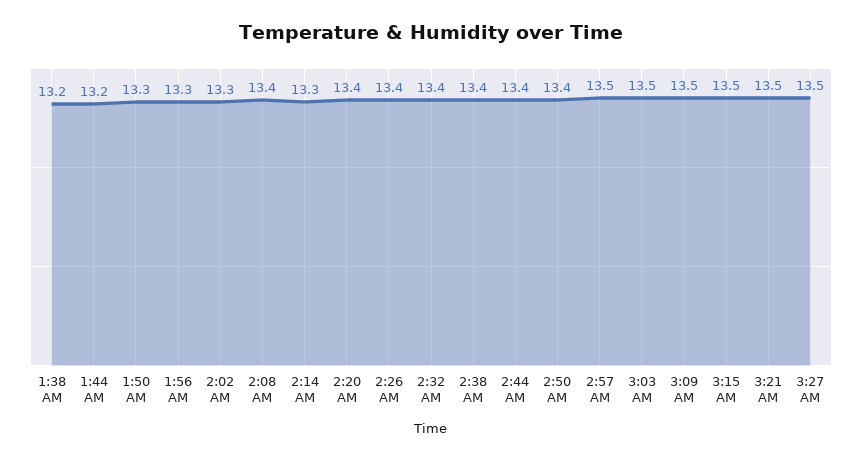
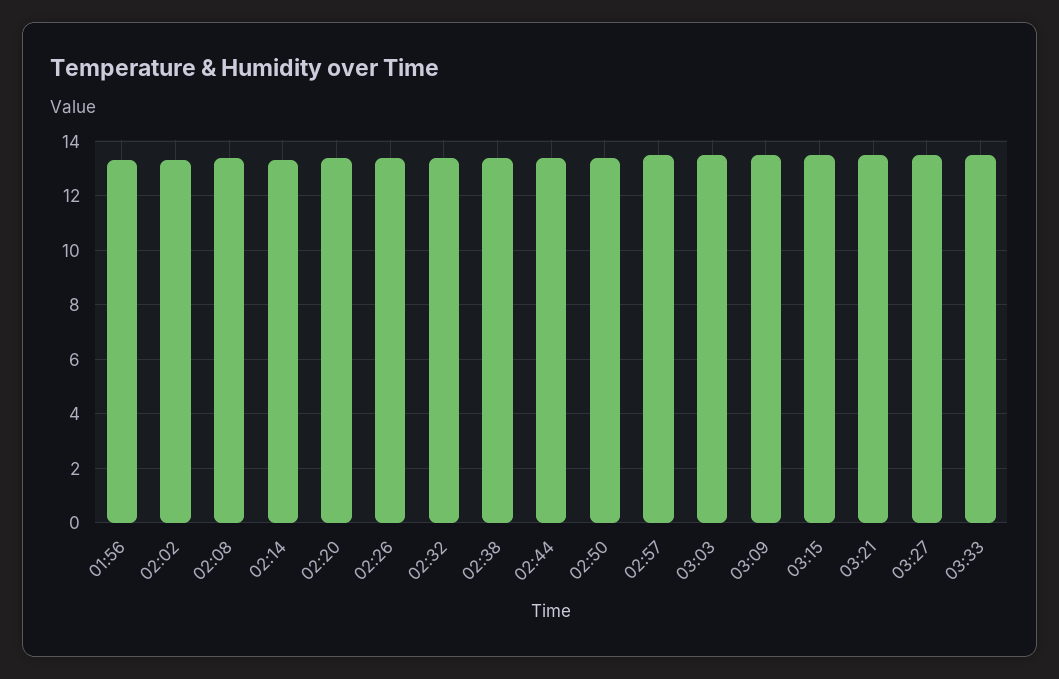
1:38 AM: 13.2 -> none
1:44 AM: 13.2 -> none
1:50 AM: 13.3 -> none
03:33: none -> 13.5

